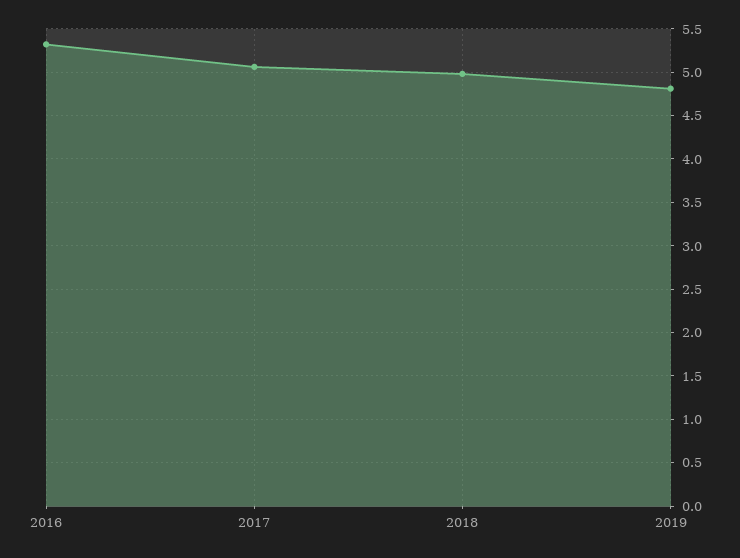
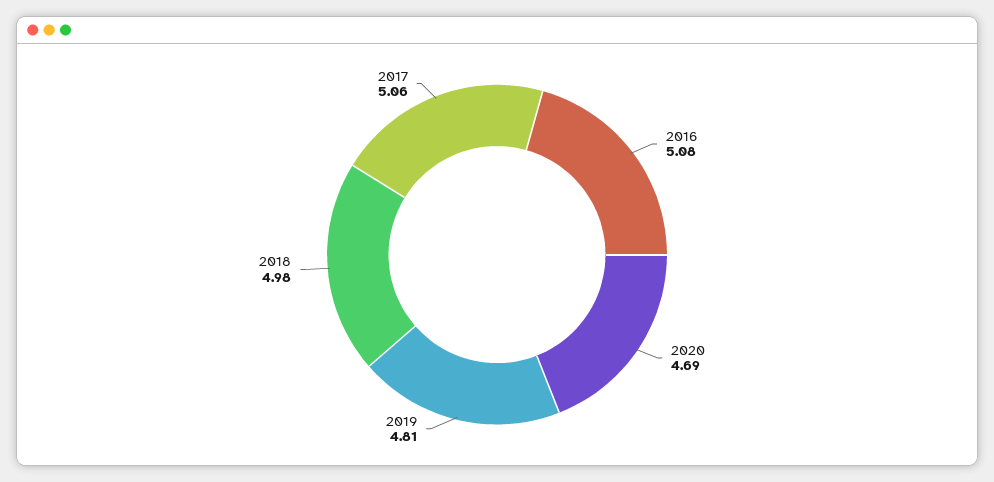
2016: 5.3 -> 5.08
2020: none -> 4.69

